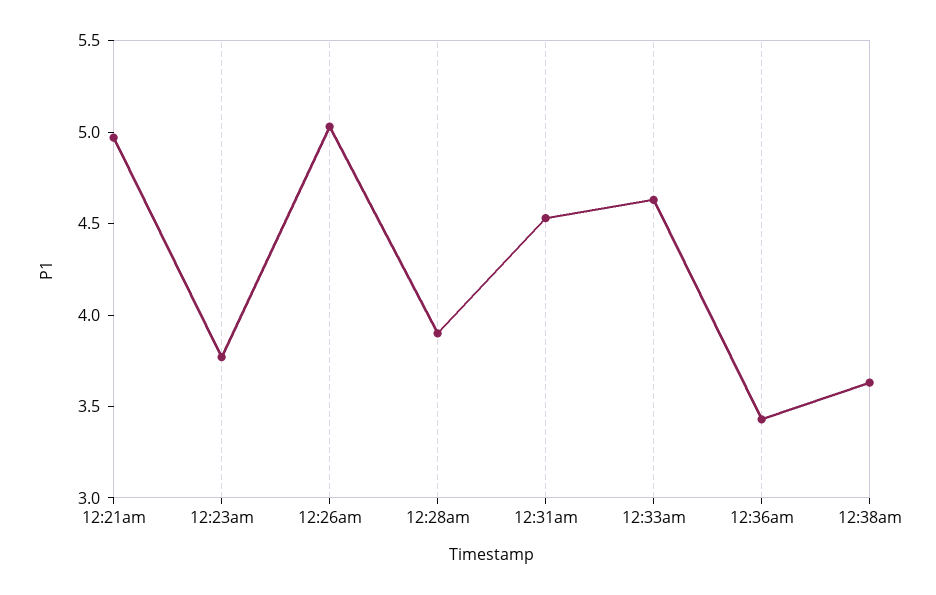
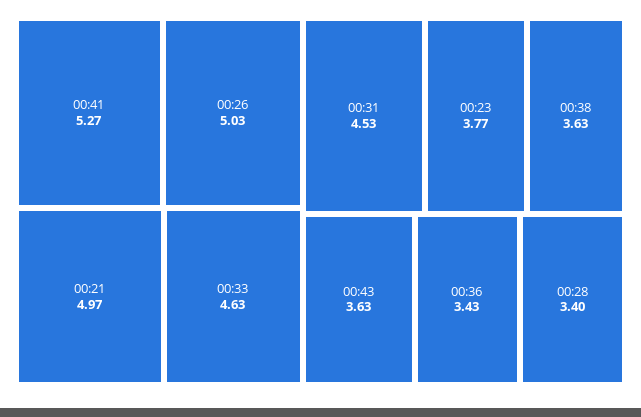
12:28am: 3.9 -> 3.4
00:41: none -> 5.27
00:43: none -> 3.63

